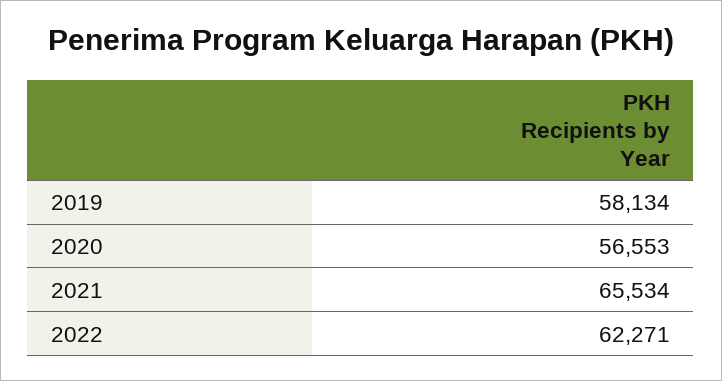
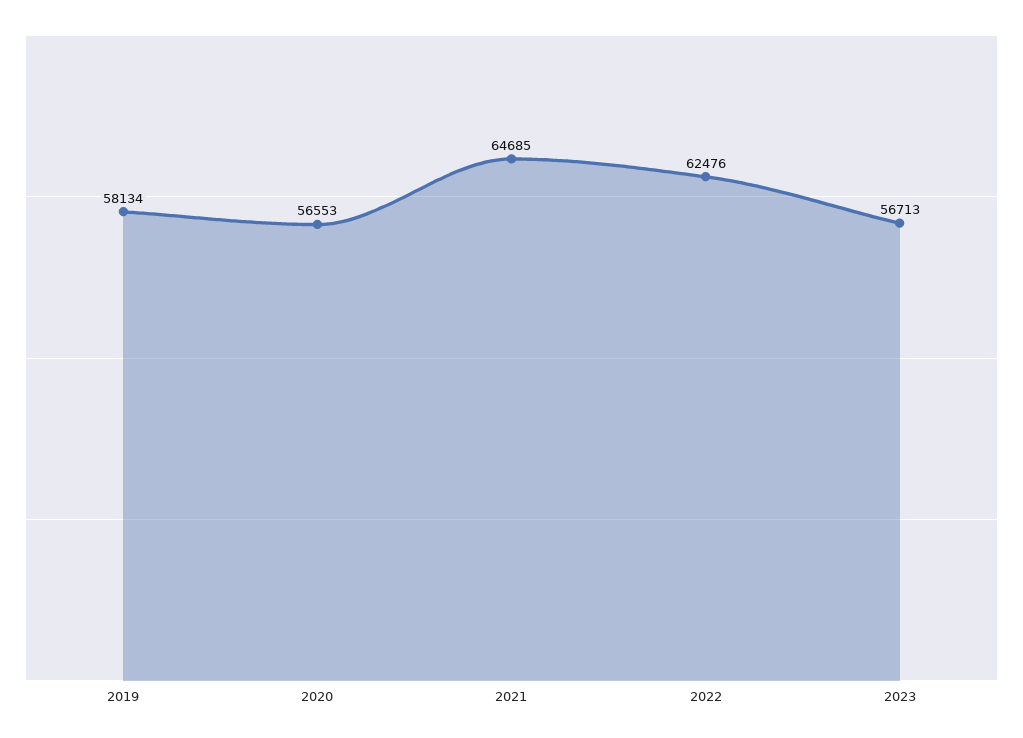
2021: 65534 -> 64685
2022: 62271 -> 62476
2023: none -> 56713

